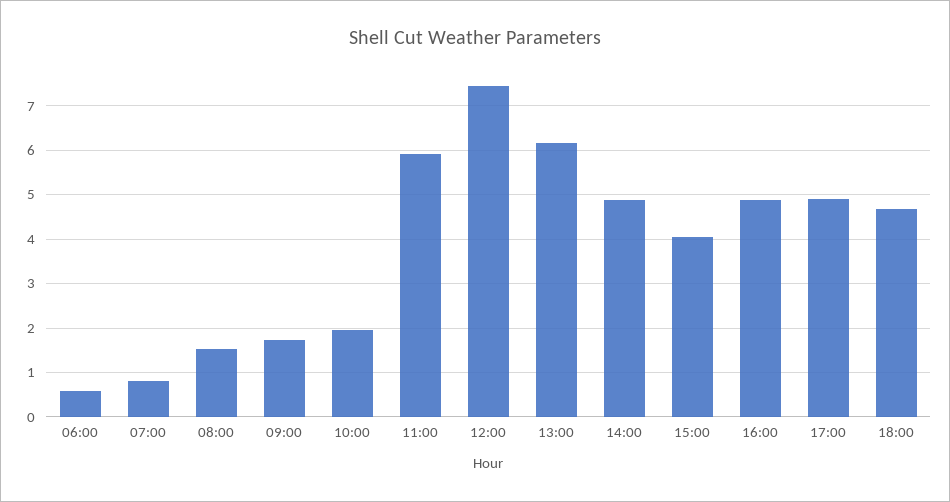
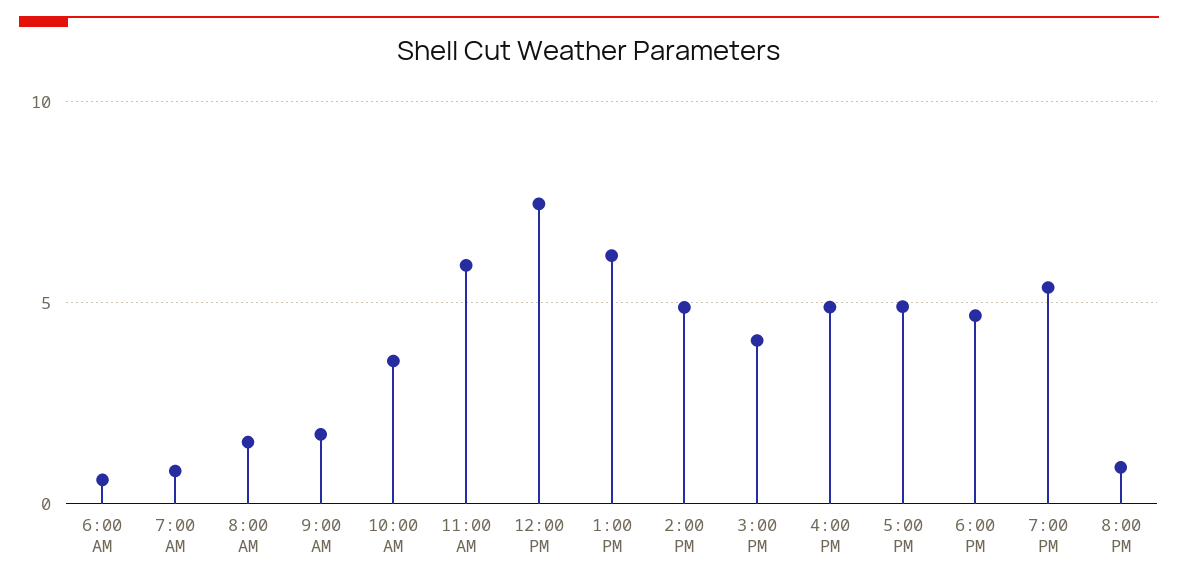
10:00: 2 -> 3.5
7:00 PM: none -> 5.5
8:00 PM: none -> 1

